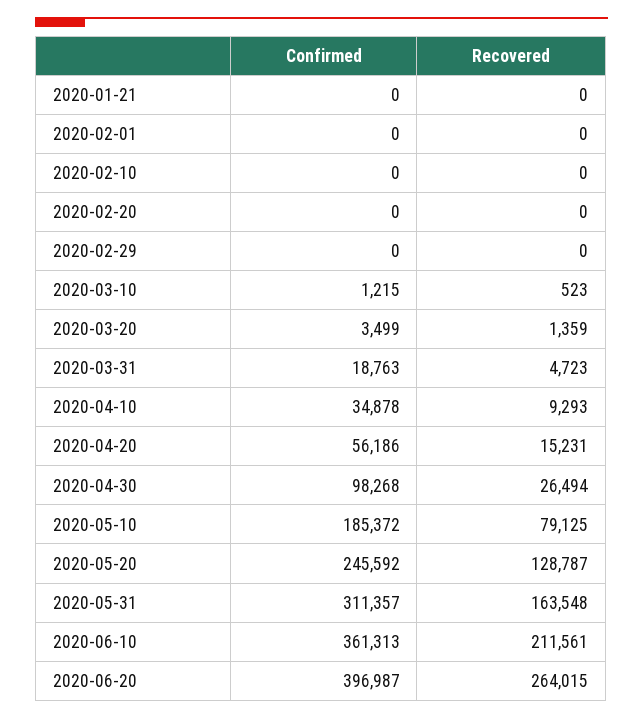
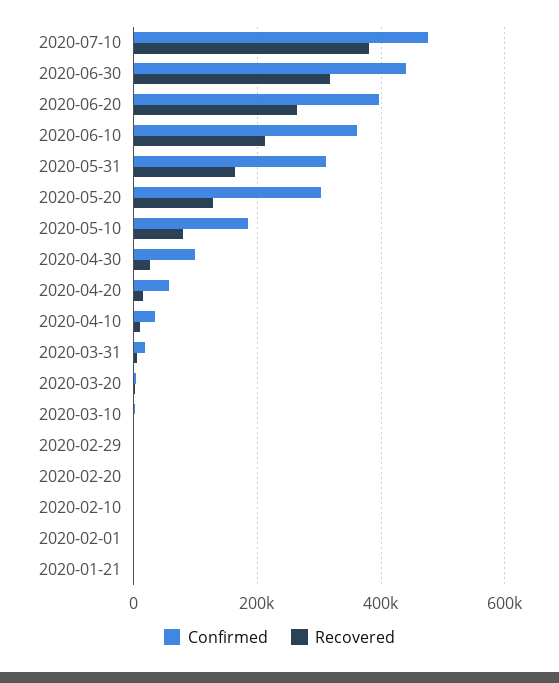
Confirmed, 2020-05-20: 245592 -> 300000
Confirmed, 2020-07-10: none -> 480000
Recovered, 2020-07-10: none -> 380000
Confirmed, 2020-06-30: none -> 440000
Recovered, 2020-06-30: none -> 320000

